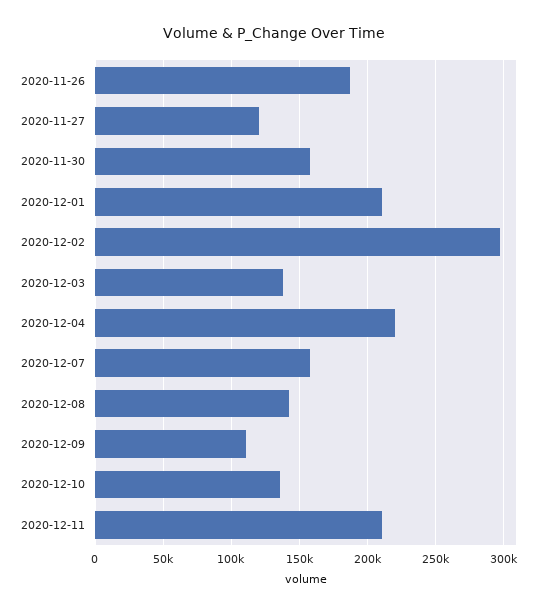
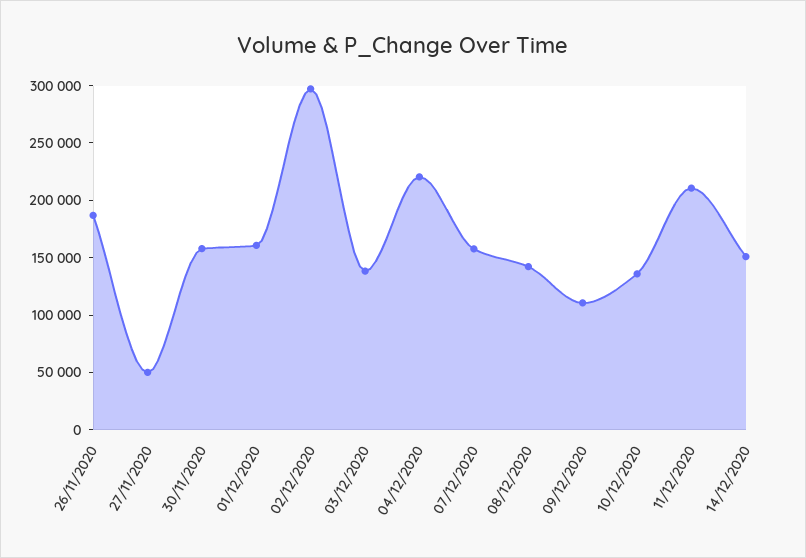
2020-11-27: 120000 -> 50000
2020-12-01: 210000 -> 160000
14/12/2020: none -> 150000

